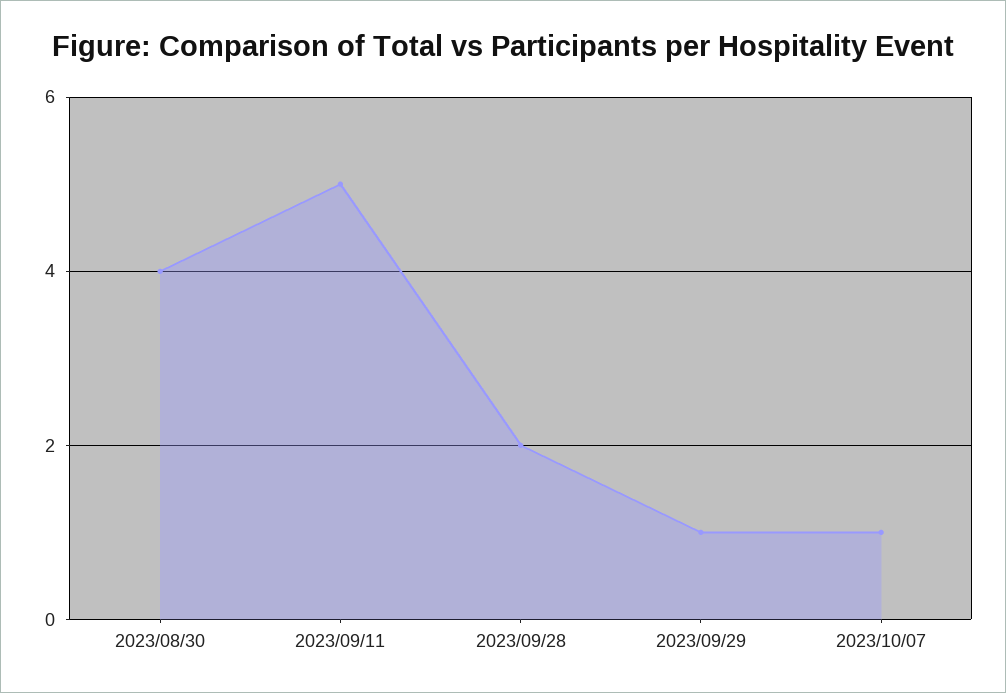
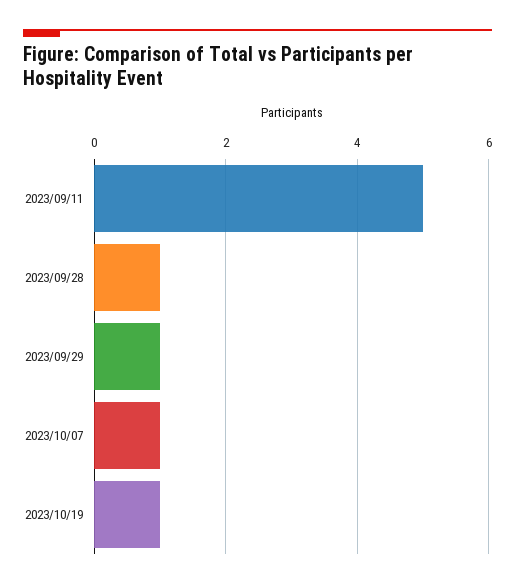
2023/08/30: 4 -> none
2023/09/28: 2 -> 1
2023/10/19: none -> 1

